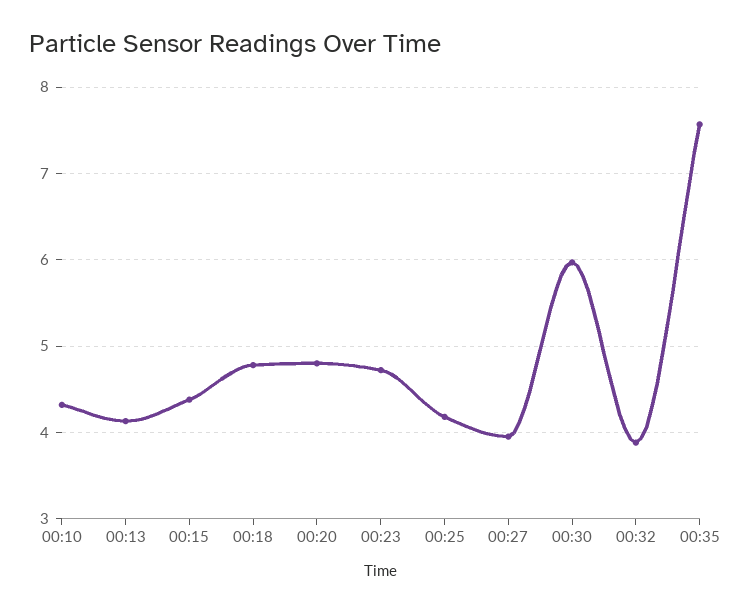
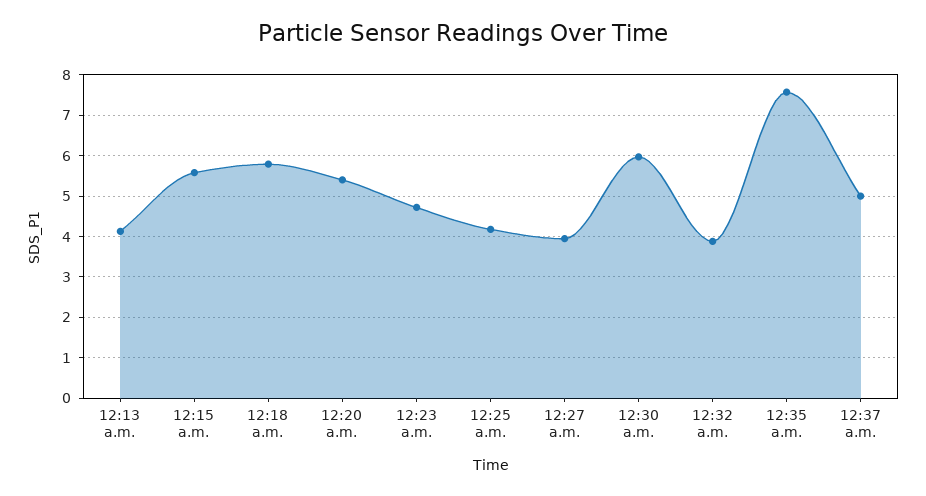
00:10: 4.3 -> none
00:15: 4.4 -> 5.6
00:18: 4.8 -> 5.8
00:20: 4.8 -> 5.4
12:37 a.m.: none -> 5

